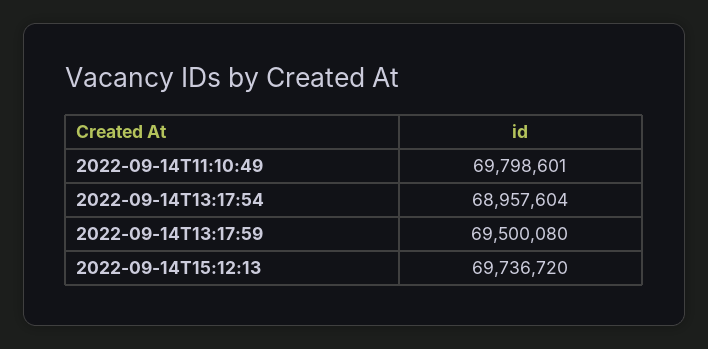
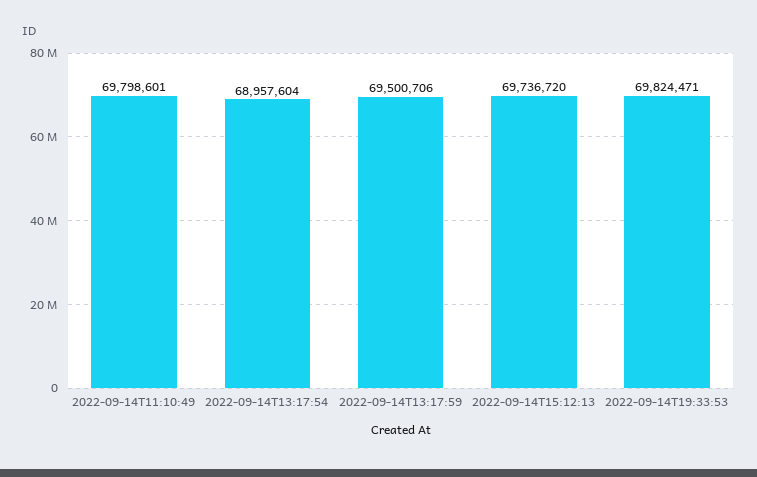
2022-09-14T13:17:59: 69500080 -> 69500706
2022-09-14T19:33:53: none -> 69824471

